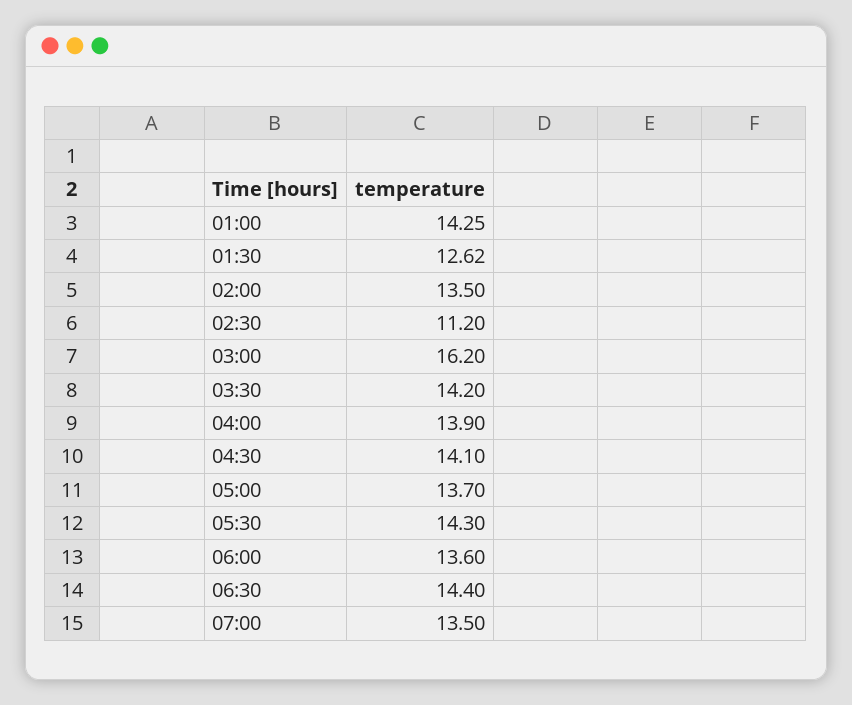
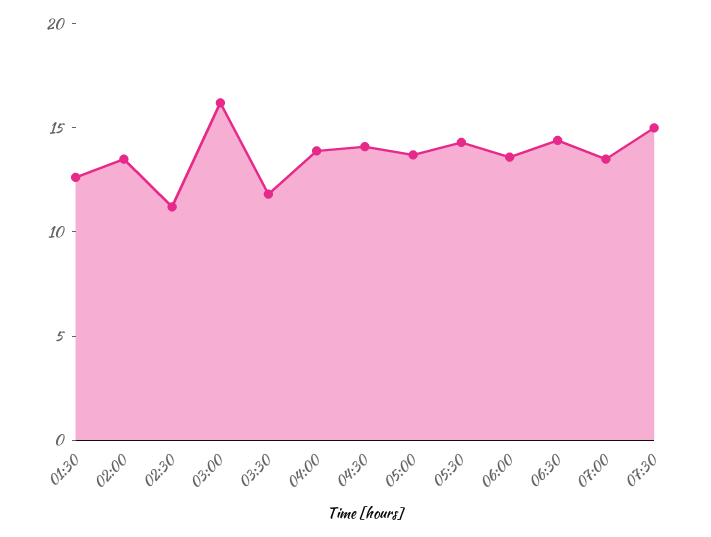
01:00: 14.25 -> none
03:30: 14.2 -> 12
07:30: none -> 15

